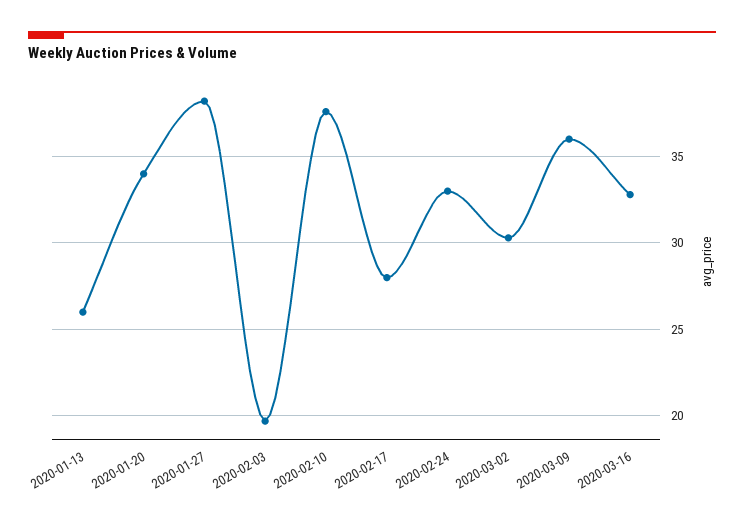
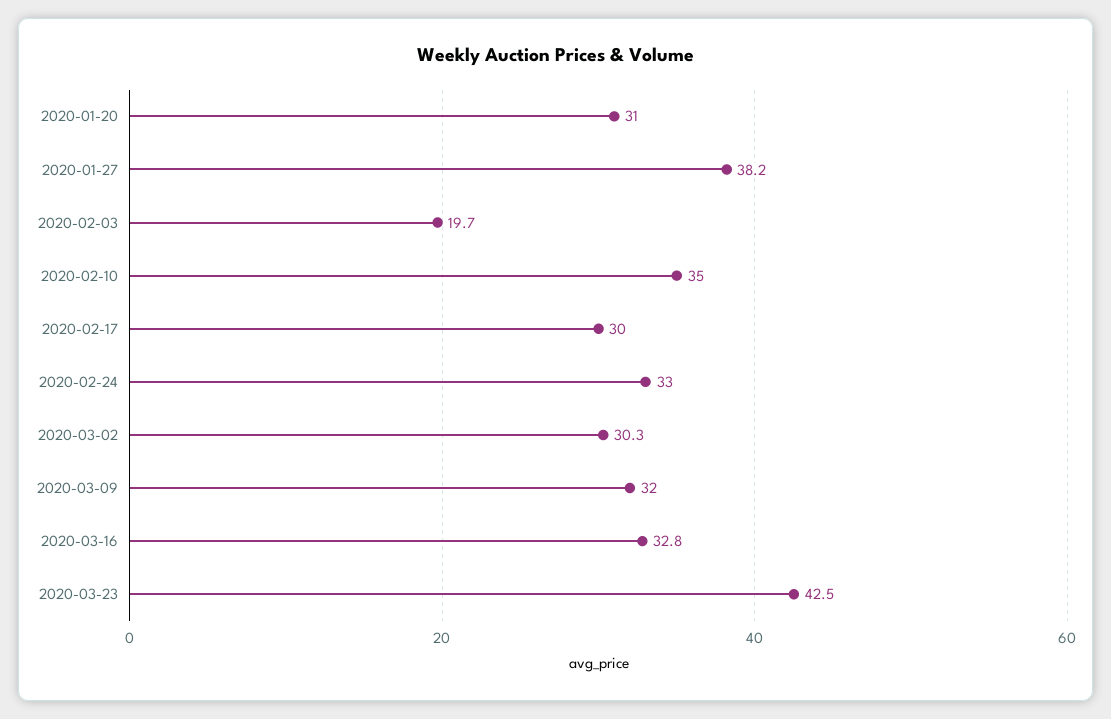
2020-01-13: 26 -> none
2020-01-20: 34 -> 31
2020-02-10: 37.5 -> 35
2020-02-17: 28 -> 30
2020-03-09: 36 -> 32
2020-03-23: none -> 42.5

